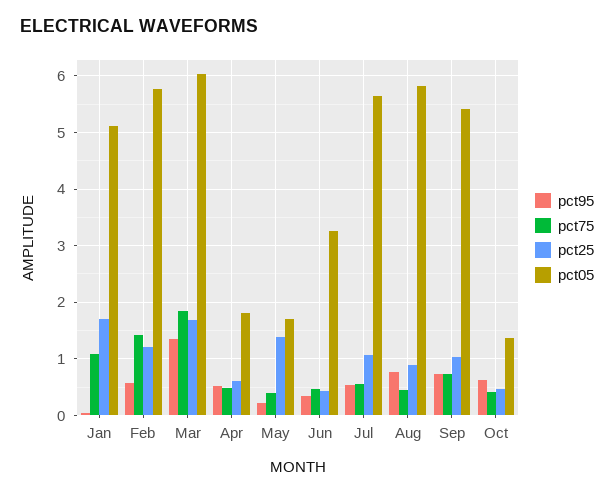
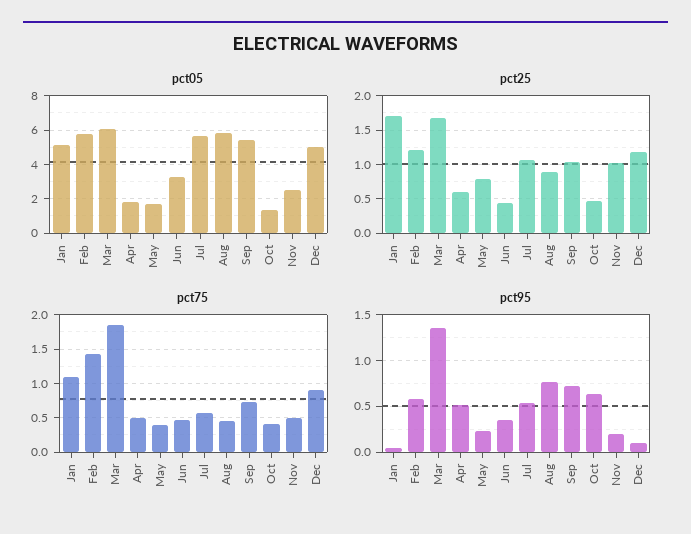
pct25, May: 1.4 -> 0.8
pct05, Nov: none -> 2.5
pct05, Dec: none -> 5
pct25, Nov: none -> 1
pct25, Dec: none -> 1.2
pct75, Nov: none -> 0.5
pct75, Dec: none -> 0.9
pct95, Nov: none -> 0.2
pct95, Dec: none -> 0.1

